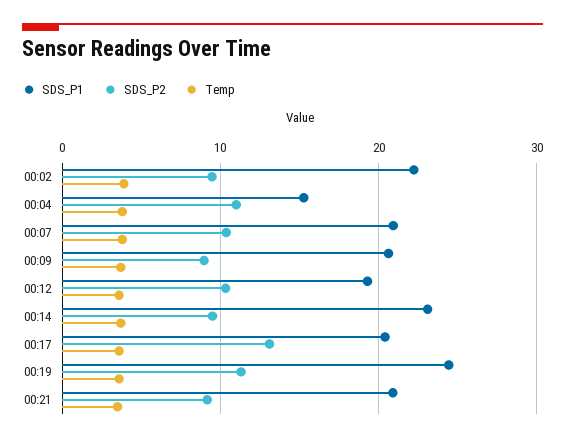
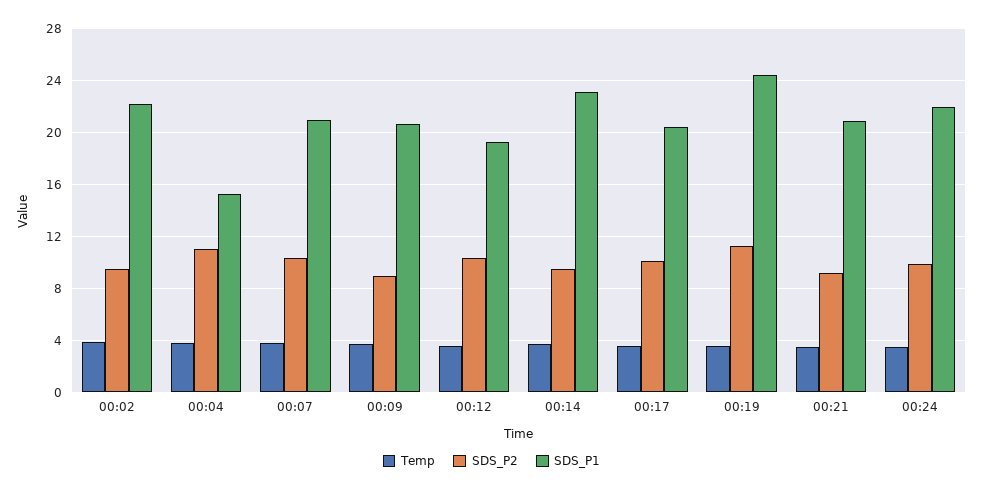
SDS_P2, 00:17: 13 -> 10
Temp, 00:24: none -> 3.5
SDS_P2, 00:24: none -> 10
SDS_P1, 00:24: none -> 22

